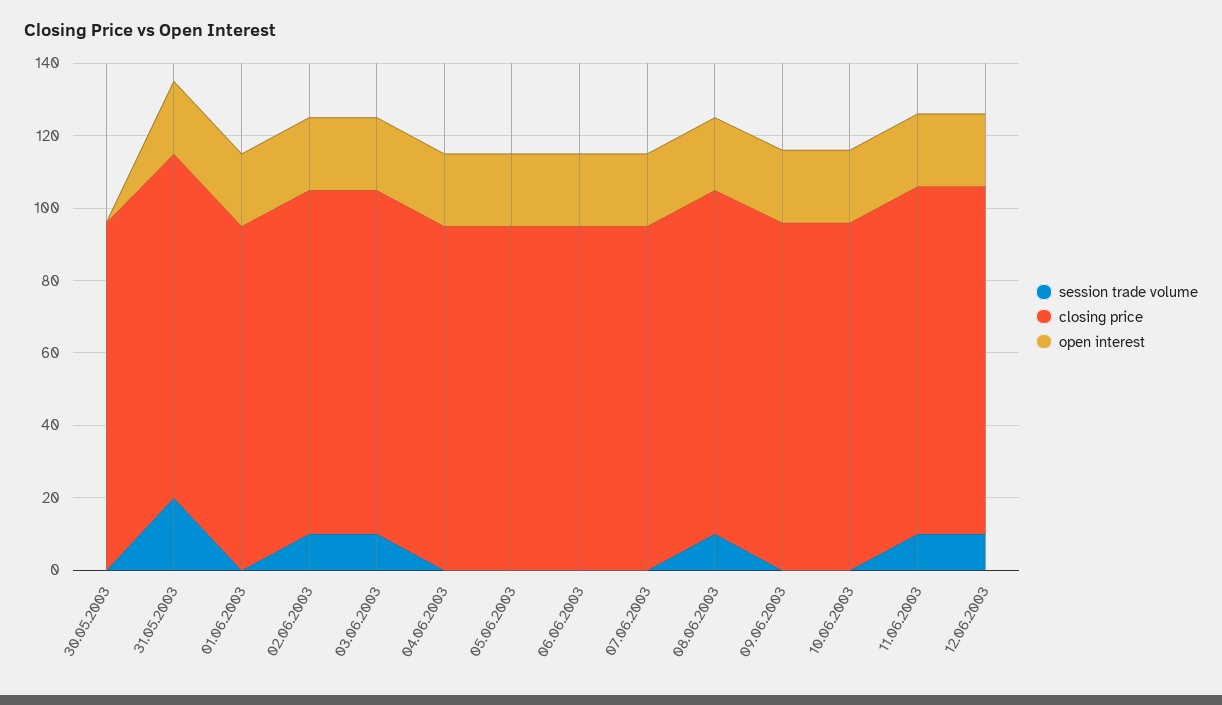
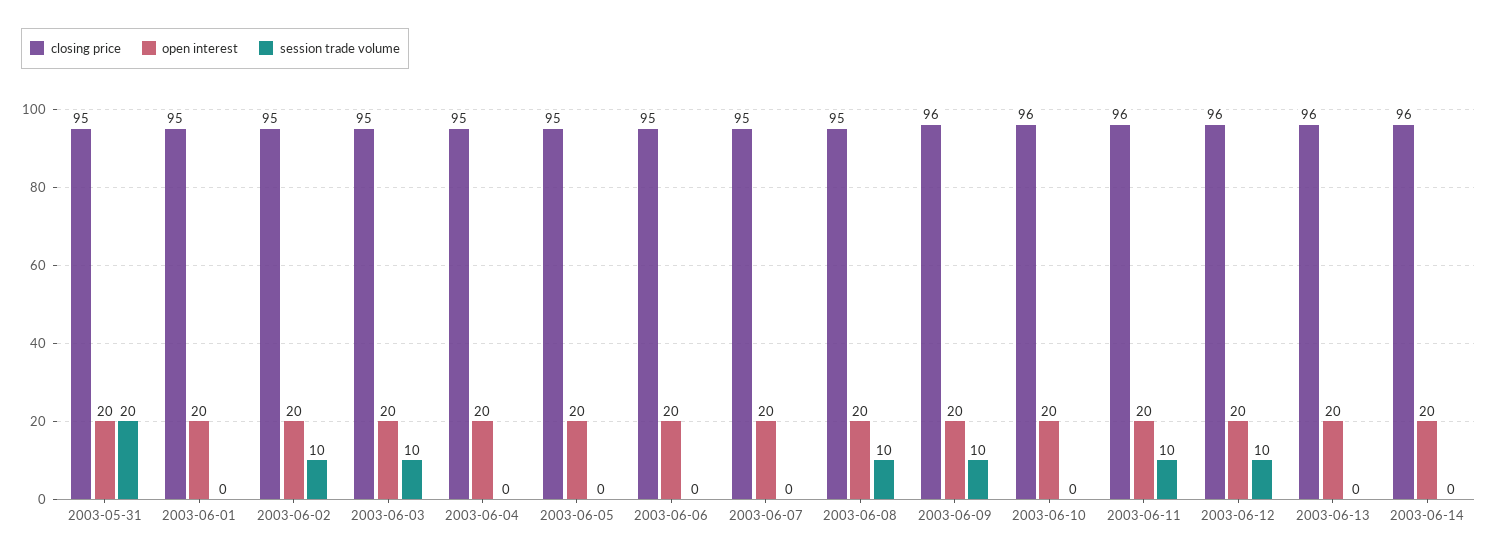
session trade volume, 30.05.2003: 0 -> none
closing price, 30.05.2003: 95 -> none
open interest, 30.05.2003: 0 -> none
session trade volume, 09.06.2003: 0 -> 10
closing price, 2003-06-13: none -> 96
open interest, 2003-06-13: none -> 20
session trade volume, 2003-06-13: none -> 0
closing price, 2003-06-14: none -> 96
open interest, 2003-06-14: none -> 20
session trade volume, 2003-06-14: none -> 0

